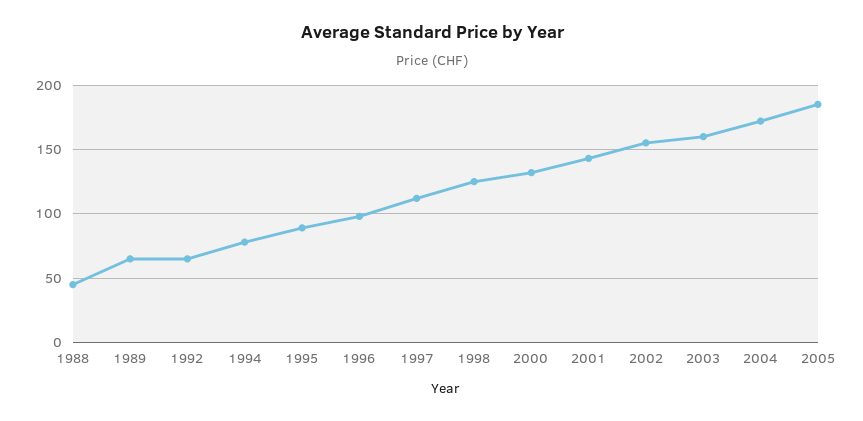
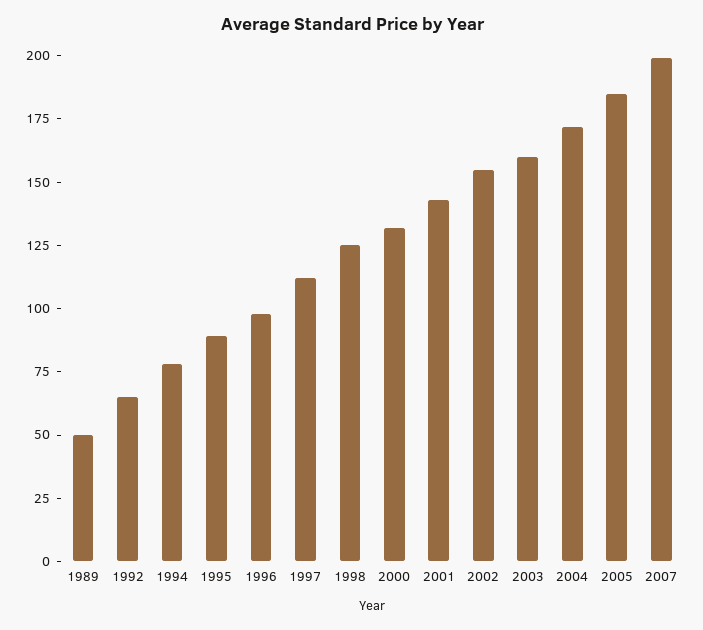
1988: 45 -> none
1989: 65 -> 50
2007: none -> 200

